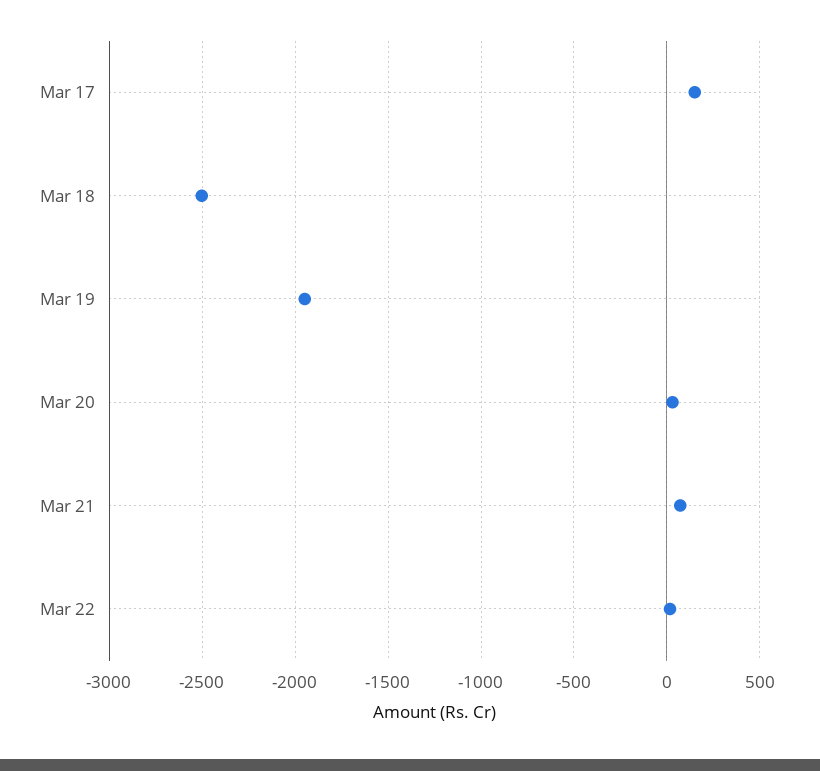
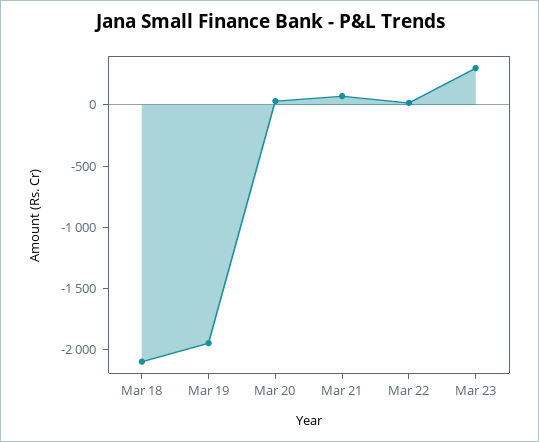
Mar 17: 150 -> none
Mar 18: -2500 -> -2100
Mar 23: none -> 300

